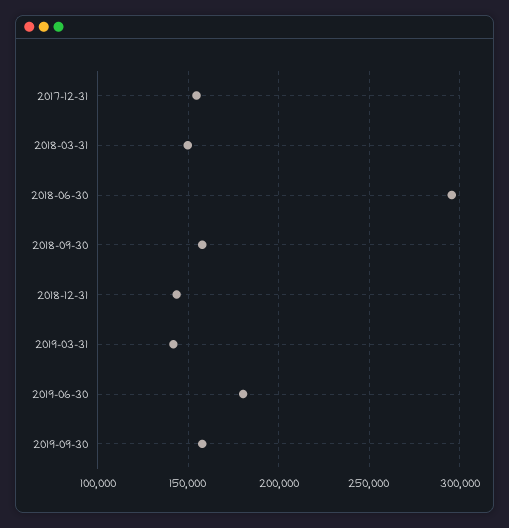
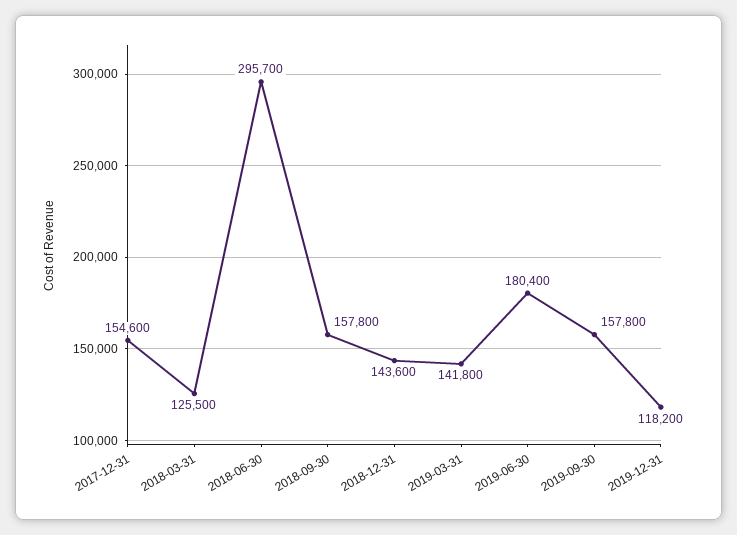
2018-03-31: 150000 -> 125500
2019-12-31: none -> 118200

